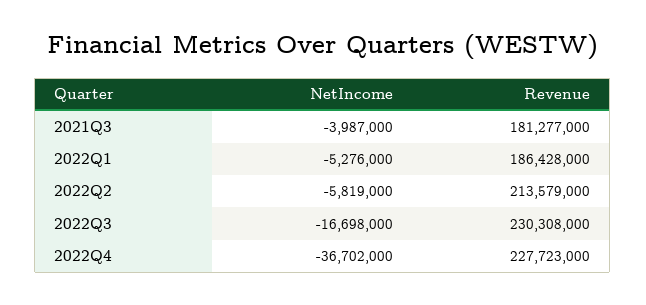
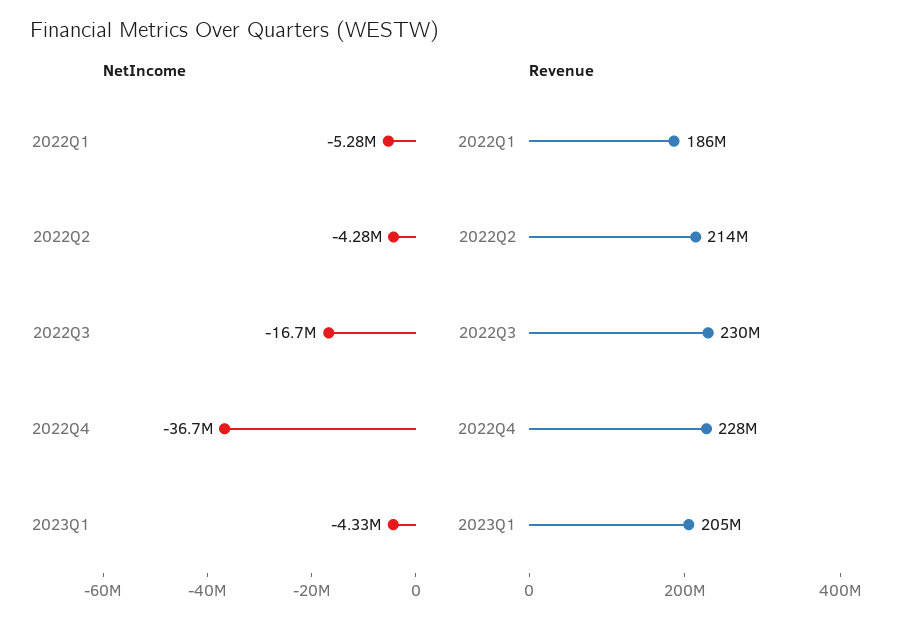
NetIncome, 2021Q3: -3987000 -> none
Revenue, 2021Q3: 181277000 -> none
NetIncome, 2022Q2: -5819000 -> -4280000
NetIncome, 2023Q1: none -> -4330000
Revenue, 2023Q1: none -> 205000000

